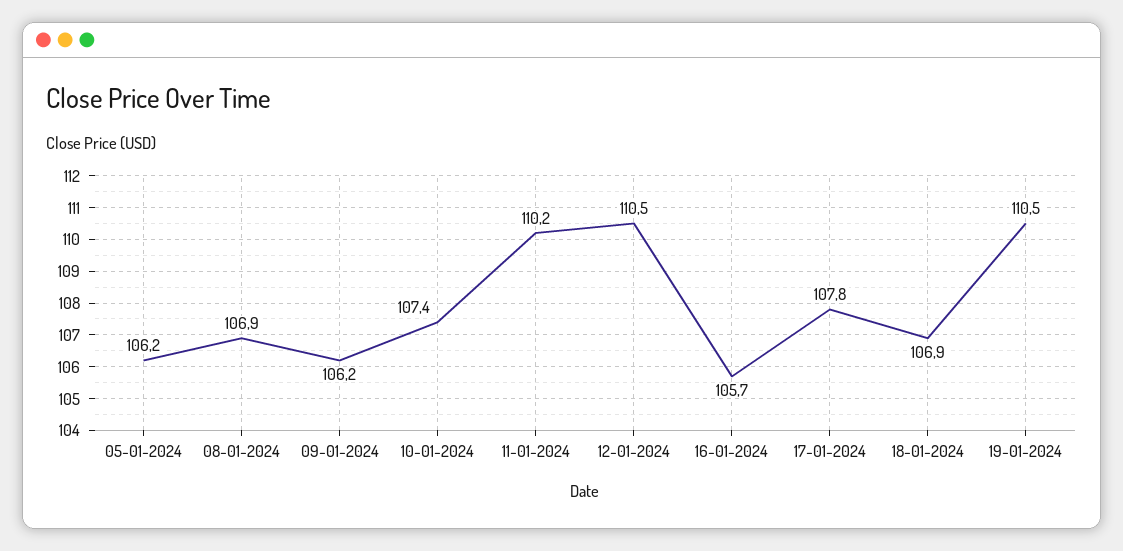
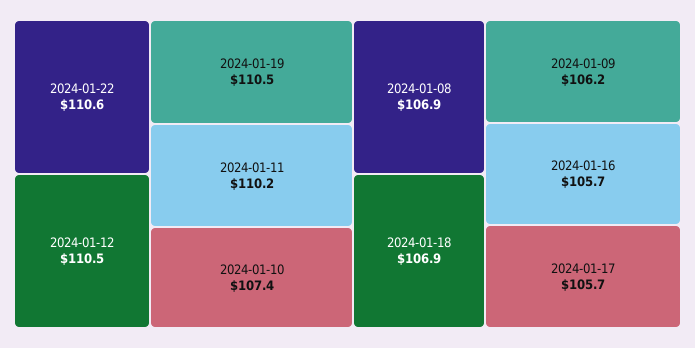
05-01-2024: 106.2 -> none
17-01-2024: 107.8 -> 105.7
2024-01-22: none -> 110.6

